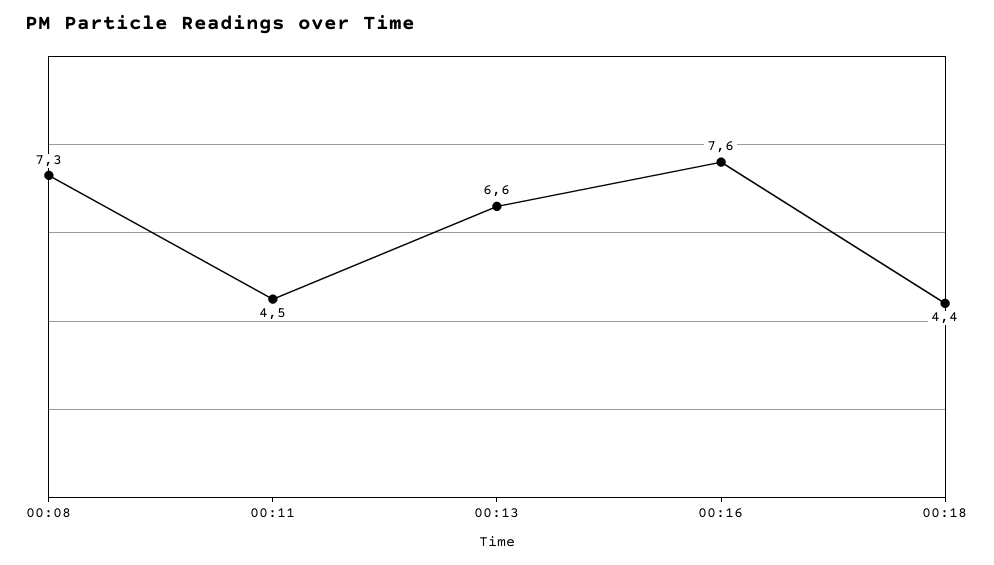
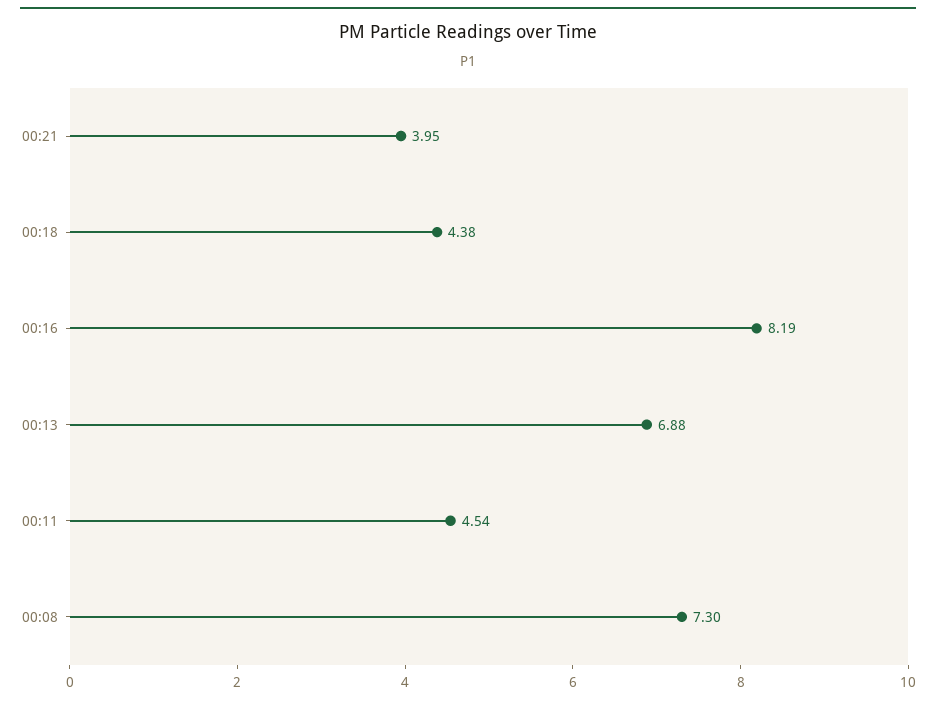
00:13: 6.6 -> 6.88
00:16: 7.6 -> 8.19
00:21: none -> 3.95

